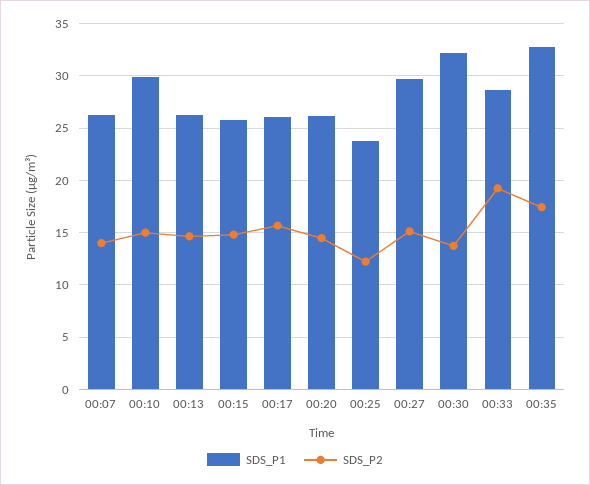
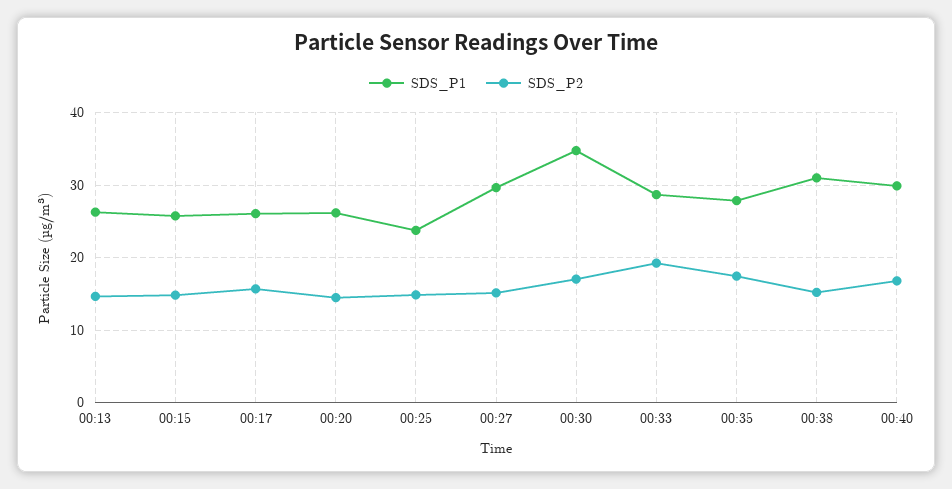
SDS_P1, 00:07: 26 -> none
SDS_P2, 00:07: 14 -> none
SDS_P1, 00:10: 30 -> none
SDS_P2, 00:10: 15 -> none
SDS_P2, 00:25: 12 -> 15
SDS_P1, 00:30: 32 -> 35
SDS_P2, 00:30: 14 -> 17
SDS_P1, 00:35: 33 -> 28
SDS_P1, 00:38: none -> 31
SDS_P2, 00:38: none -> 15
SDS_P1, 00:40: none -> 30
SDS_P2, 00:40: none -> 17

